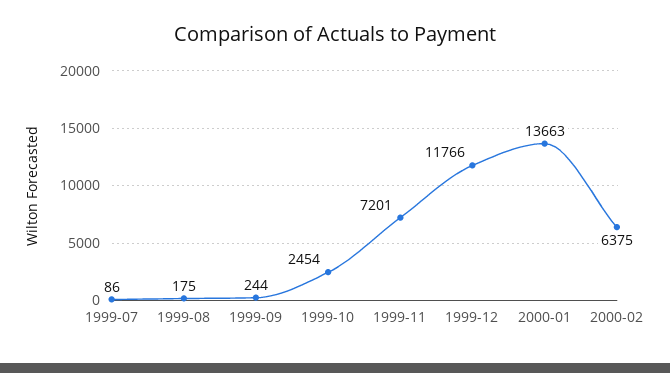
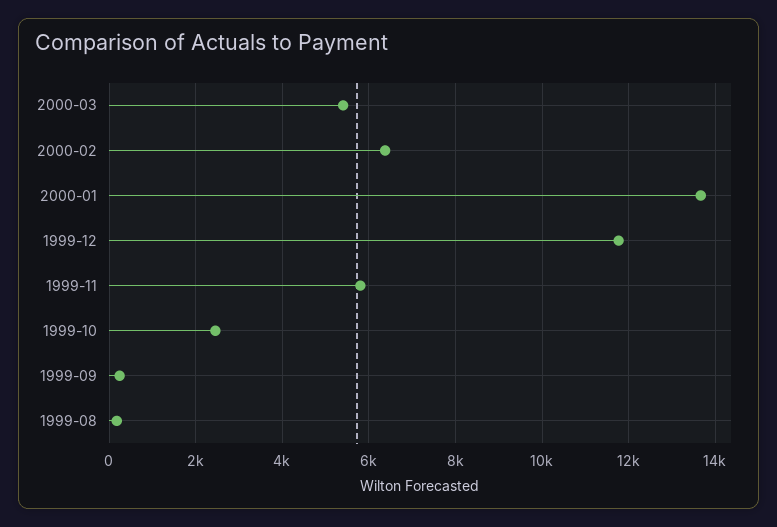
1999-07: 86 -> none
1999-11: 7201 -> 5800
2000-03: none -> 5400

